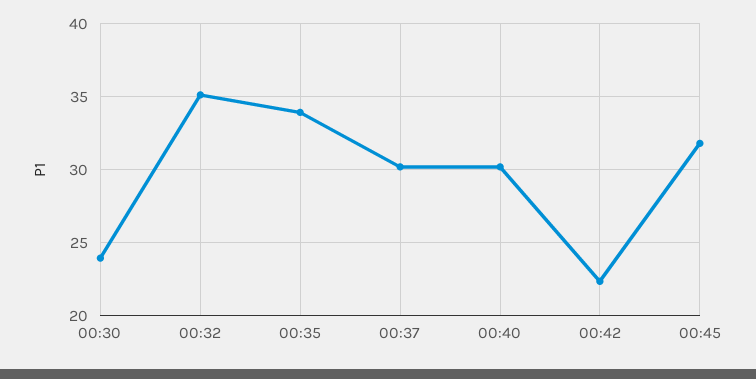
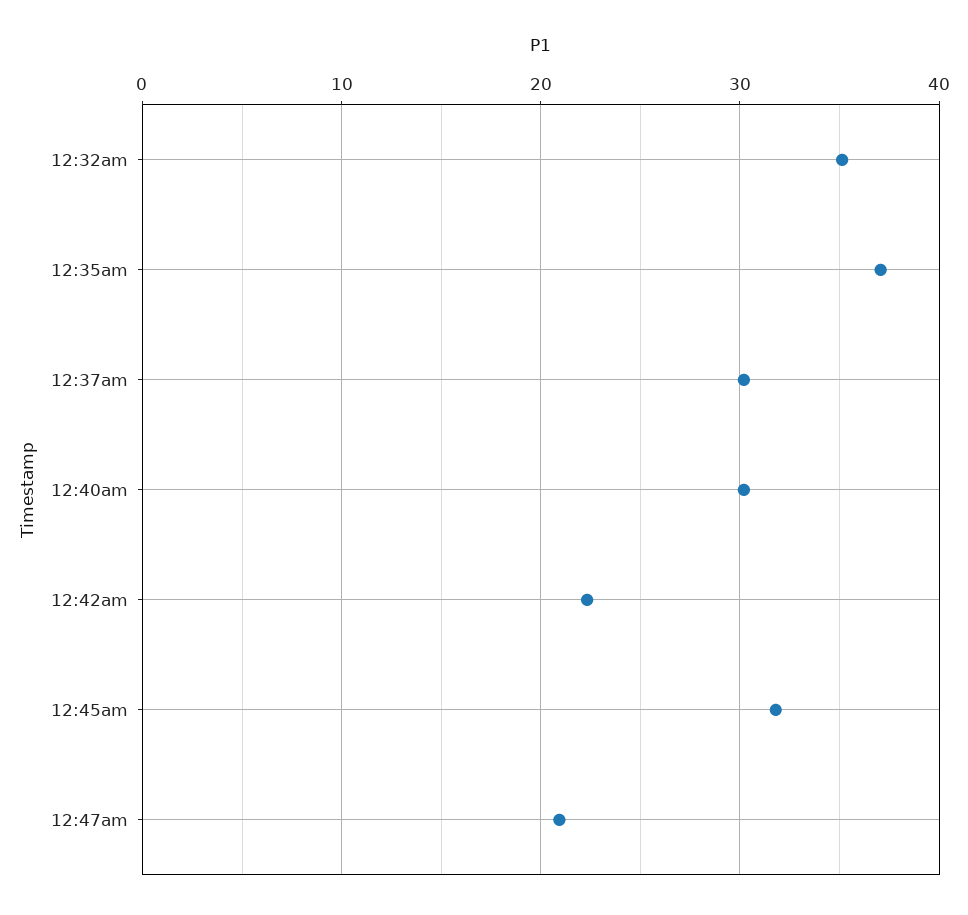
00:30: 24 -> none
00:35: 34 -> 37
12:47am: none -> 21

